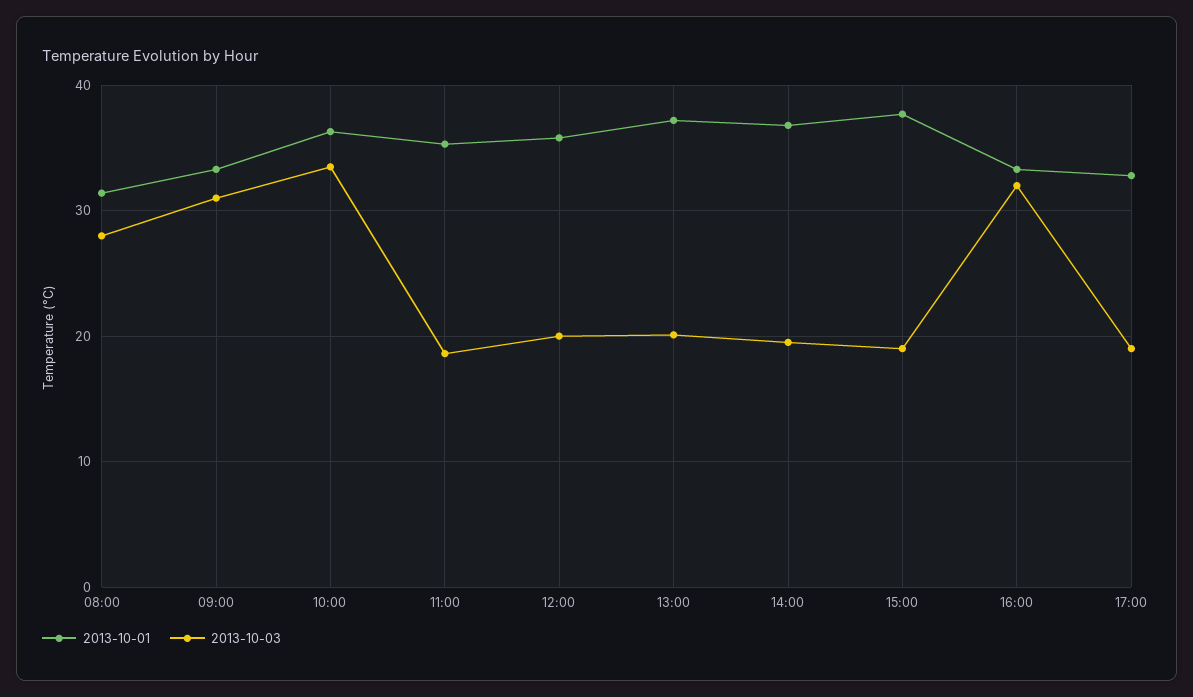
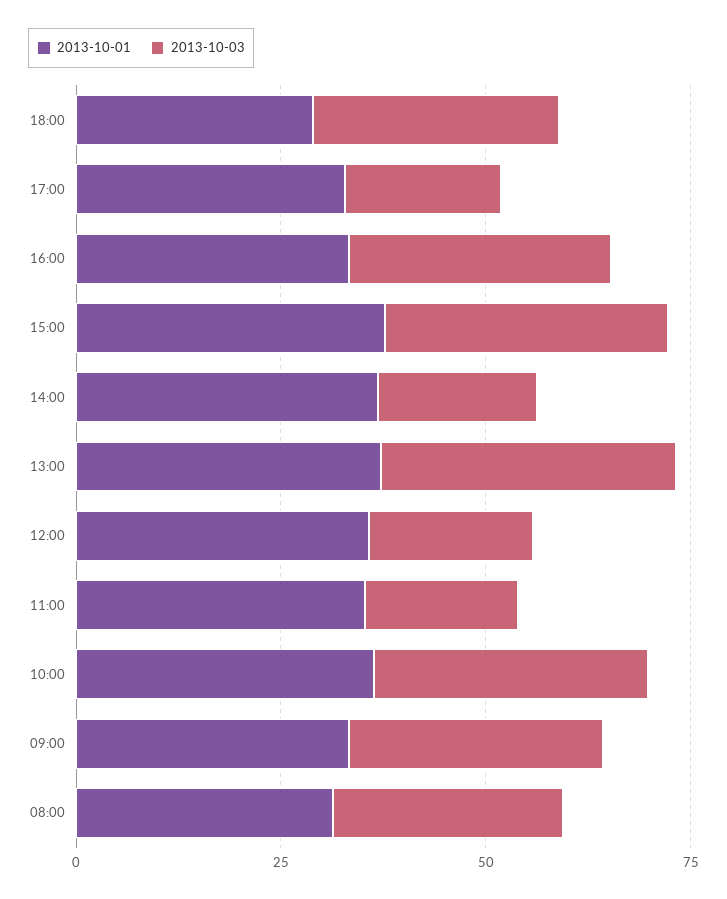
2013-10-03, 13:00: 20 -> 35
2013-10-03, 15:00: 19 -> 35
2013-10-01, 18:00: none -> 30
2013-10-03, 18:00: none -> 30

